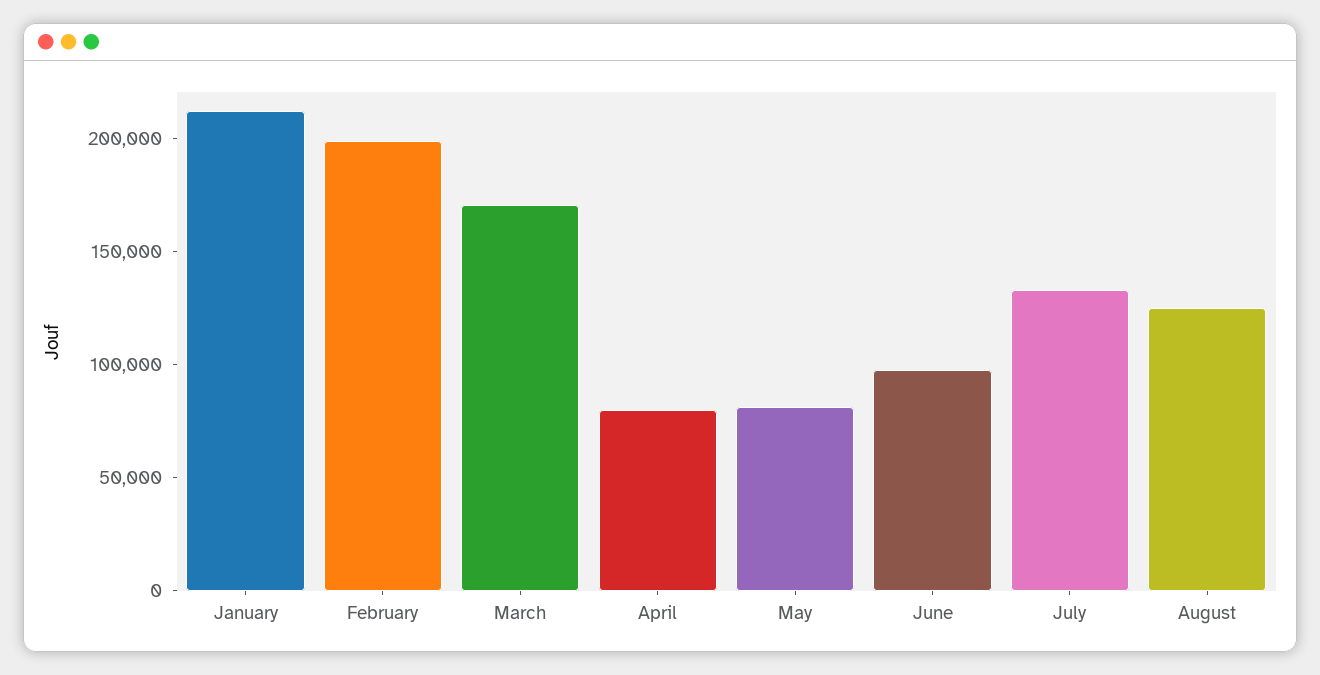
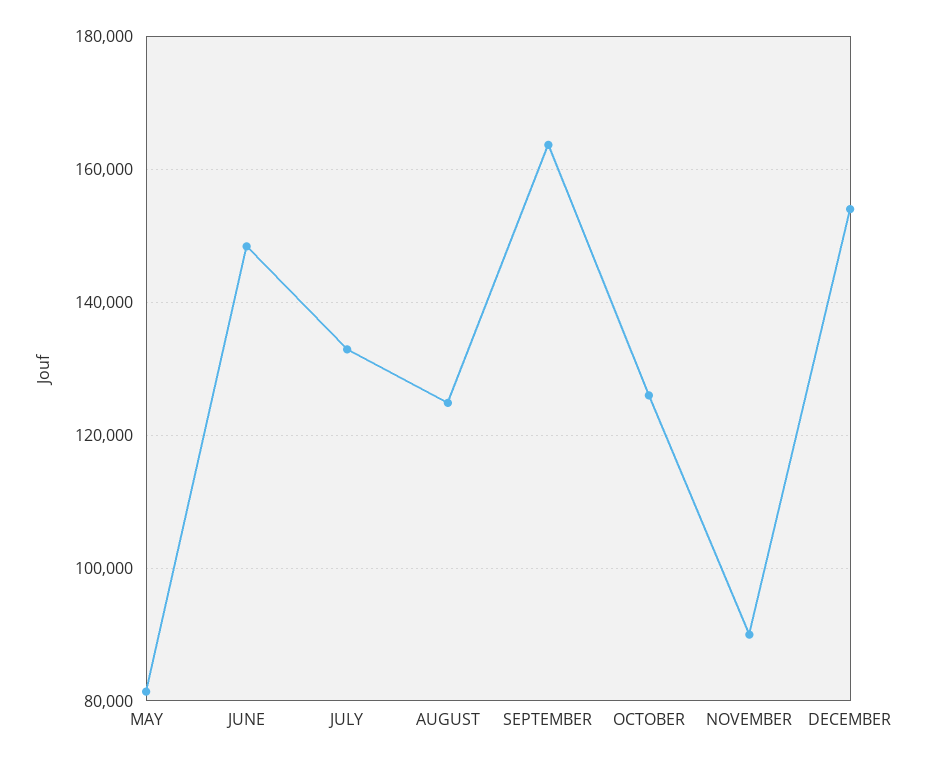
January: 210000 -> none
February: 200000 -> none
March: 170000 -> none
April: 80000 -> none
June: 100000 -> 148000
SEPTEMBER: none -> 164000
OCTOBER: none -> 126000
NOVEMBER: none -> 90000
DECEMBER: none -> 154000

